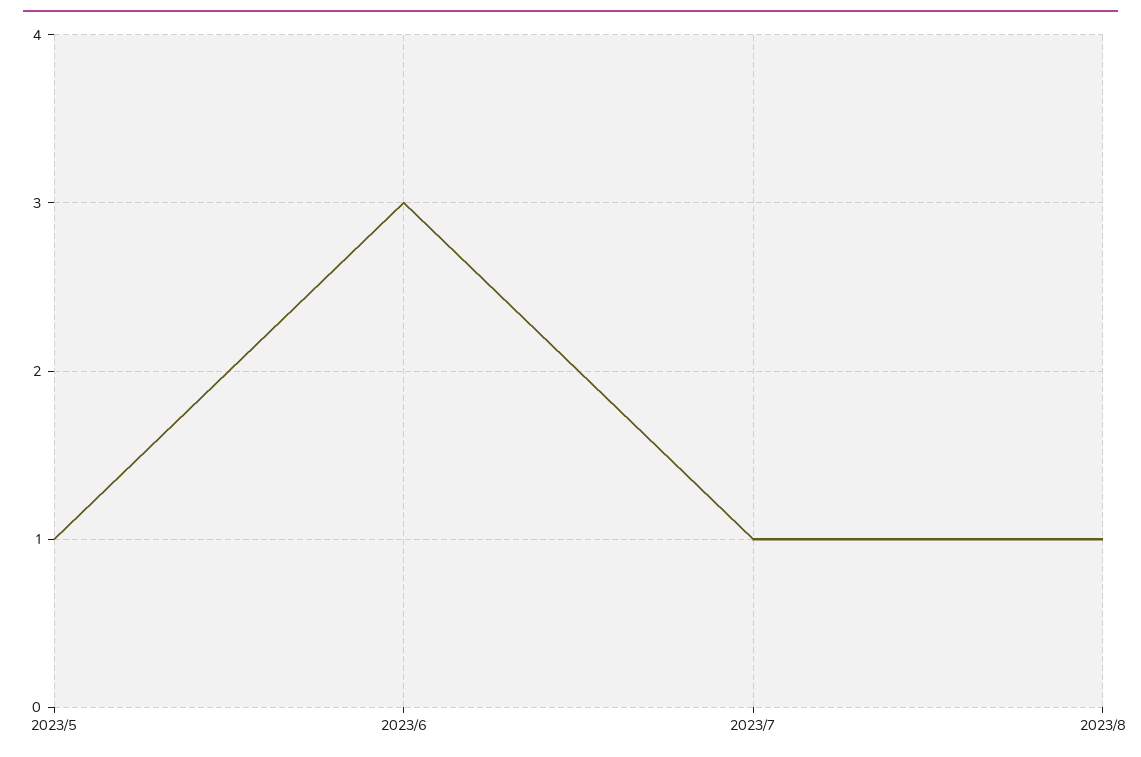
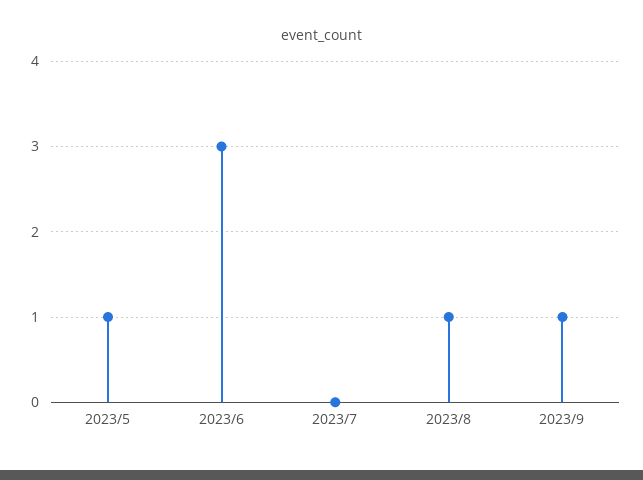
2023/7: 1 -> 0
2023/9: none -> 1

